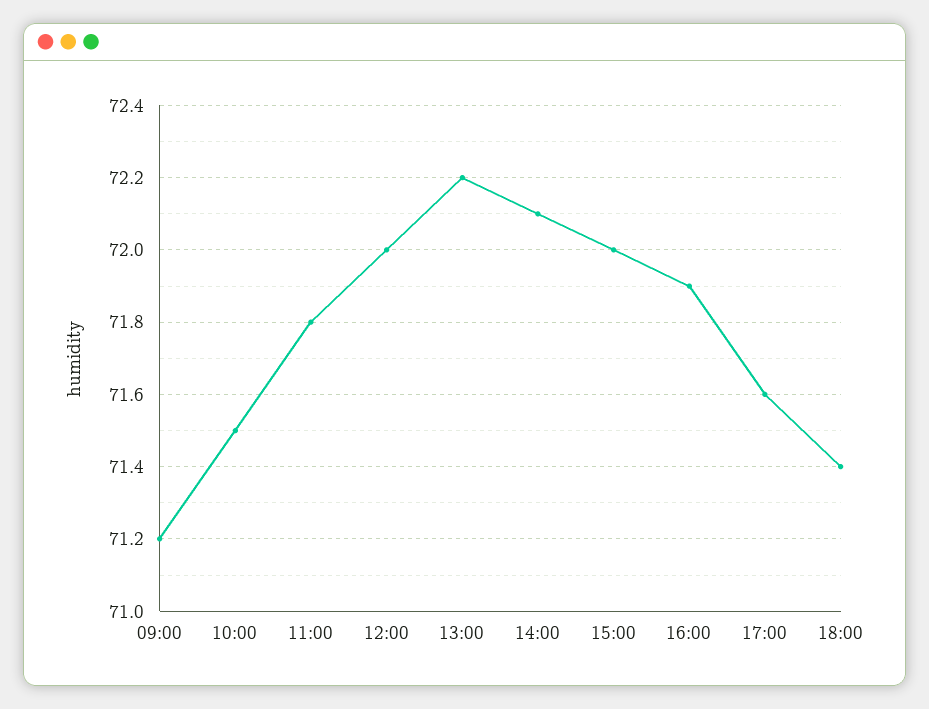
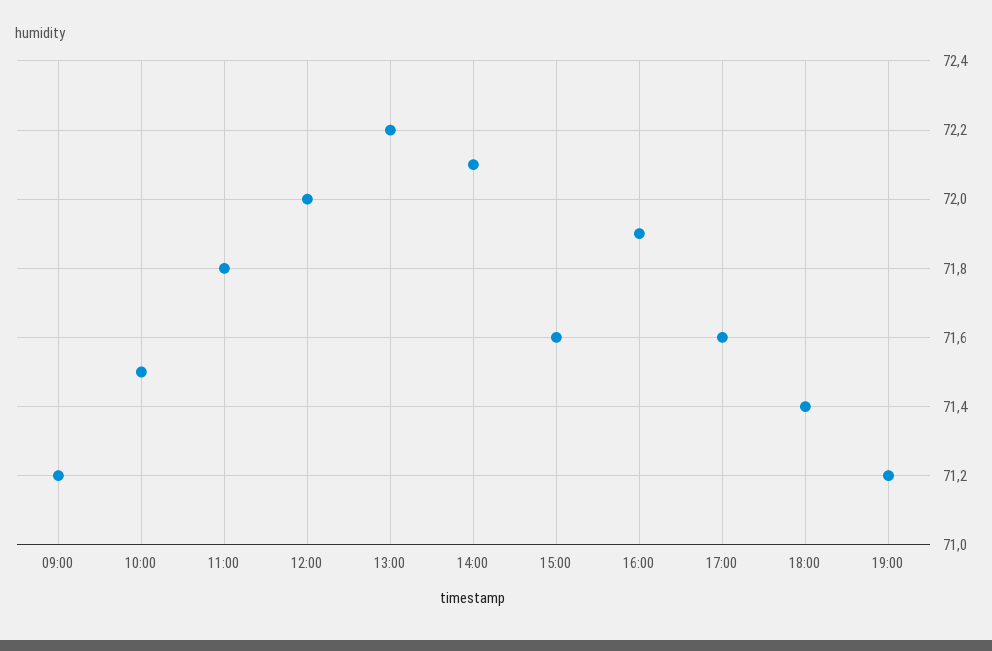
15:00: 72 -> 71.6
19:00: none -> 71.2

